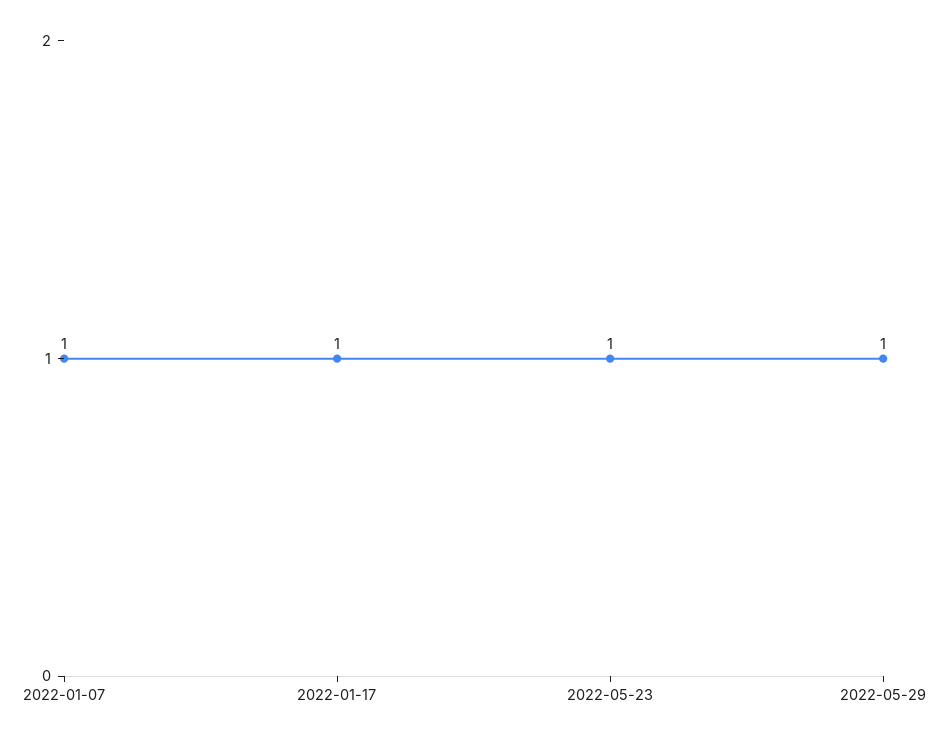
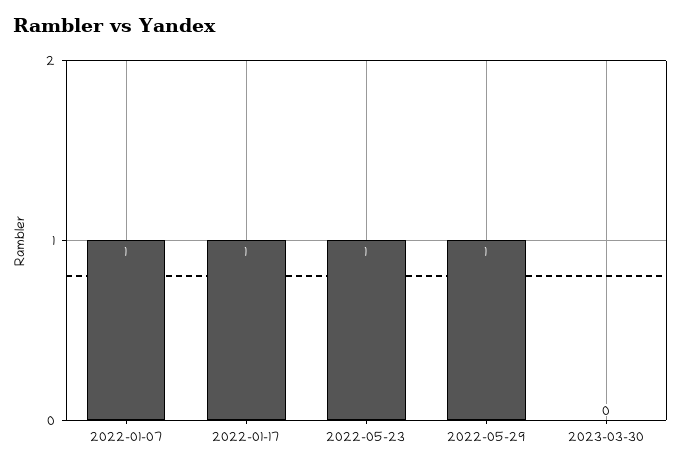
2023-03-30: none -> 0

